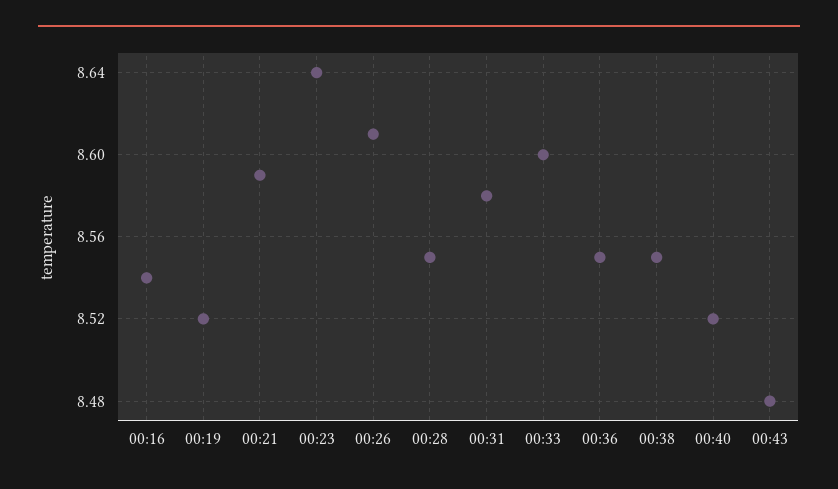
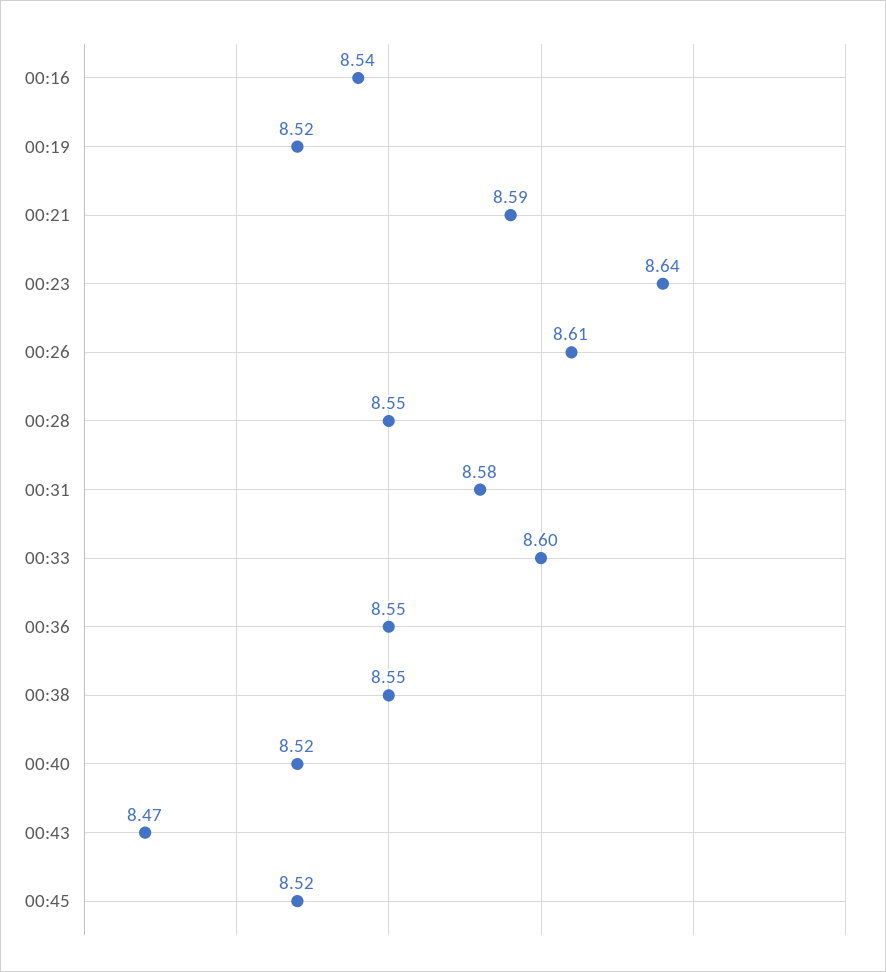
00:43: 8.48 -> 8.47
00:45: none -> 8.52

